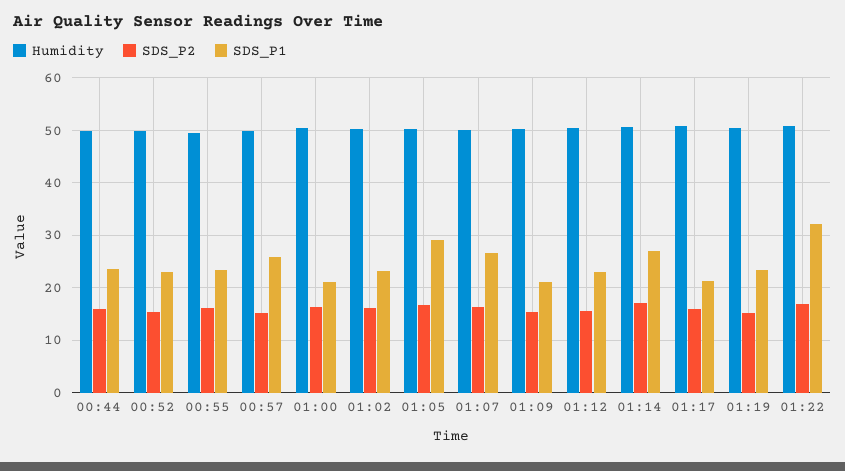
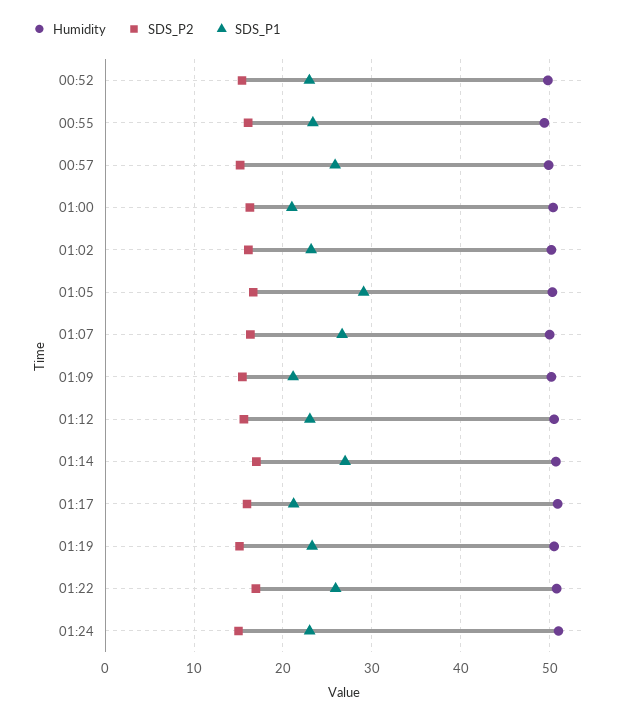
Humidity, 00:44: 50 -> none
SDS_P2, 00:44: 16 -> none
SDS_P1, 00:44: 24 -> none
SDS_P1, 01:22: 32 -> 26
Humidity, 01:24: none -> 51
SDS_P2, 01:24: none -> 15
SDS_P1, 01:24: none -> 23

